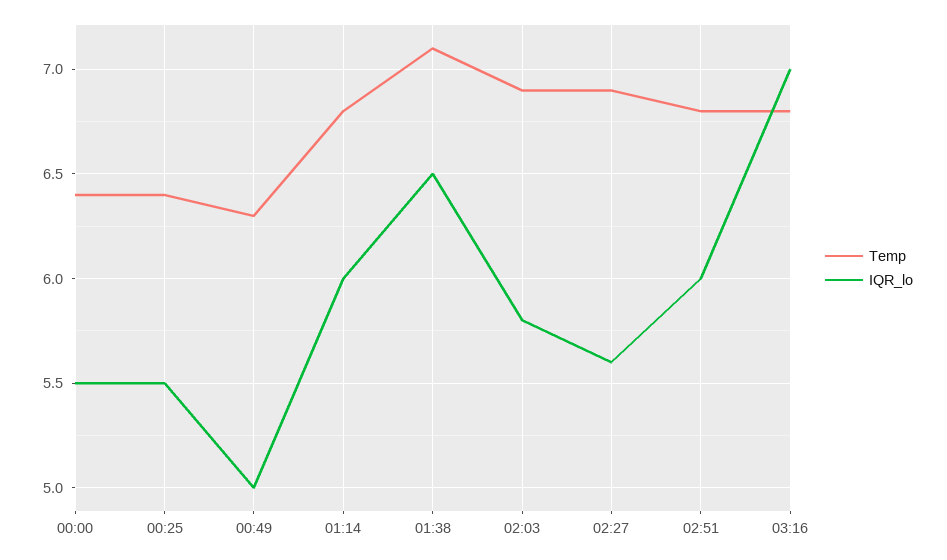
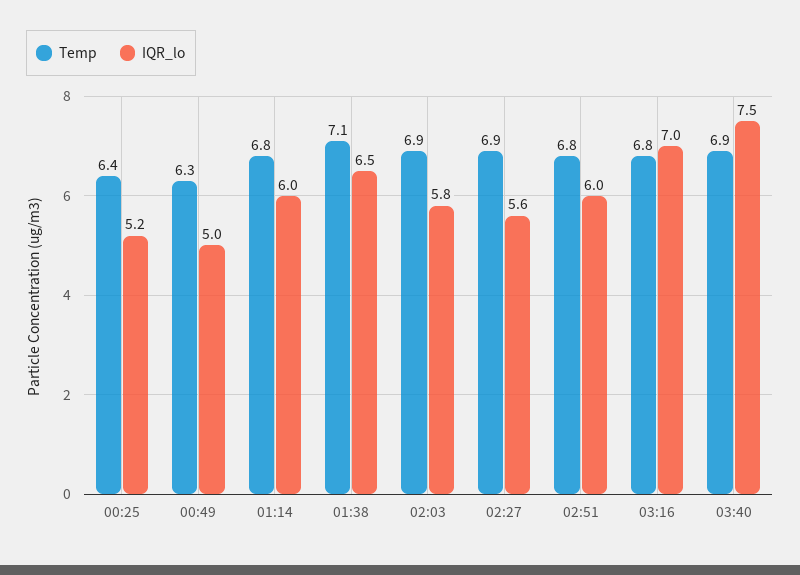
Temp, 00:00: 6.4 -> none
IQR_lo, 00:00: 5.5 -> none
IQR_lo, 00:25: 5.5 -> 5.2
Temp, 03:40: none -> 6.9
IQR_lo, 03:40: none -> 7.5

